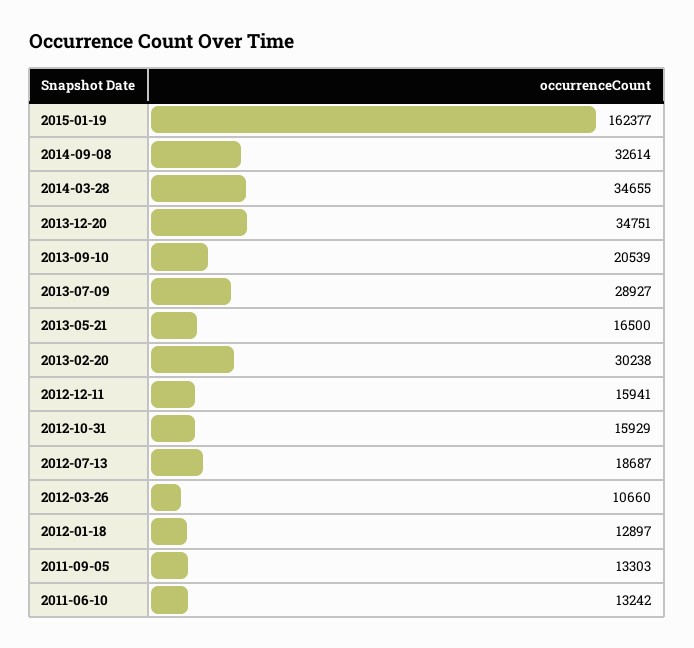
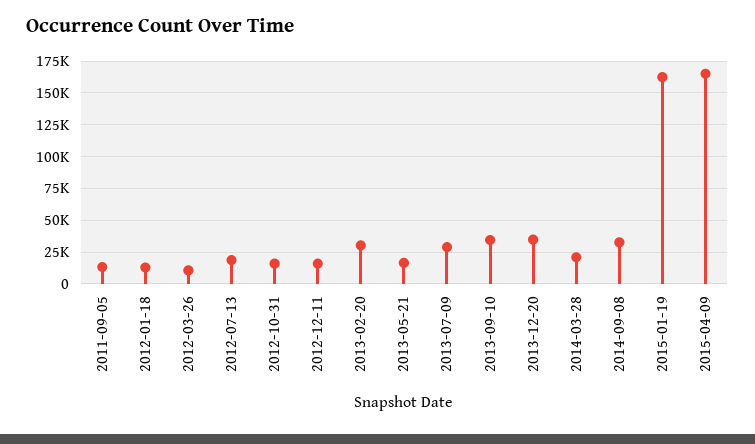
2014-03-28: 34655 -> 20000
2013-09-10: 20539 -> 35000
2011-06-10: 13242 -> none
2015-04-09: none -> 165000

